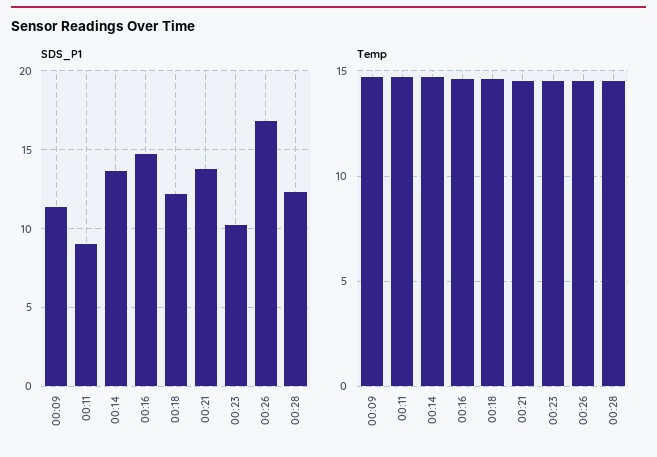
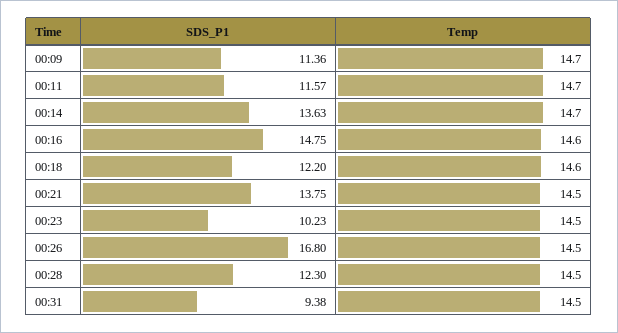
SDS_P1, 00:11: 9 -> 11.57
SDS_P1, 00:31: none -> 9.38
Temp, 00:31: none -> 14.5

